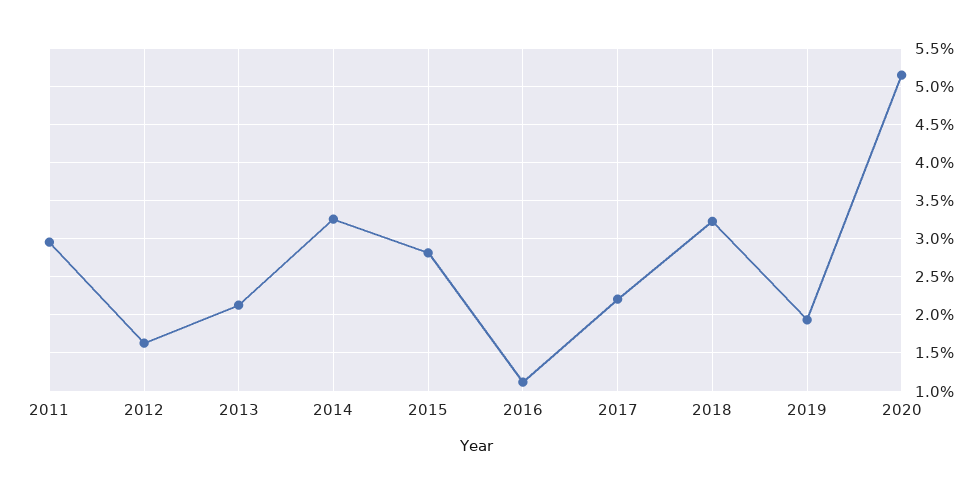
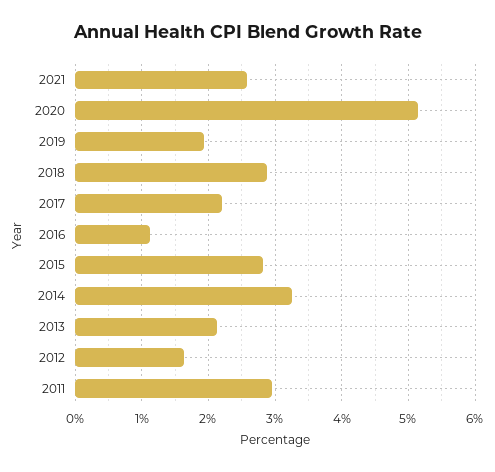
2018: 3.2 -> 2.9
2021: none -> 2.6

